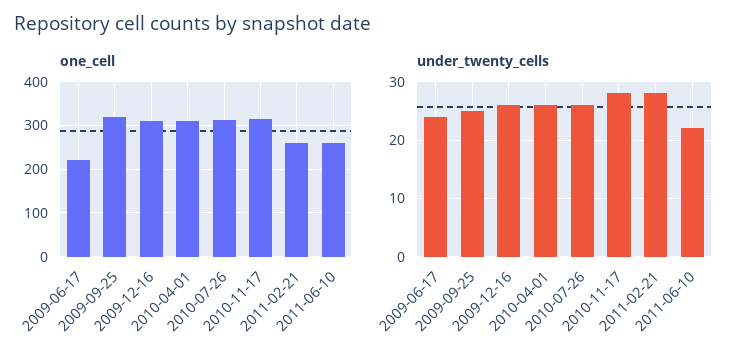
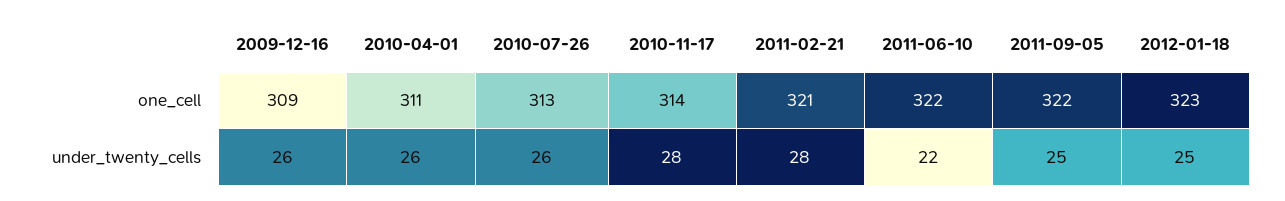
one_cell, 2009-06-17: 220 -> none
one_cell, 2009-09-25: 320 -> none
one_cell, 2011-02-21: 260 -> 321
one_cell, 2011-06-10: 260 -> 322
under_twenty_cells, 2009-06-17: 25 -> none
under_twenty_cells, 2009-09-25: 25 -> none
one_cell, 2011-09-05: none -> 322
one_cell, 2012-01-18: none -> 323
under_twenty_cells, 2011-09-05: none -> 25
under_twenty_cells, 2012-01-18: none -> 25

